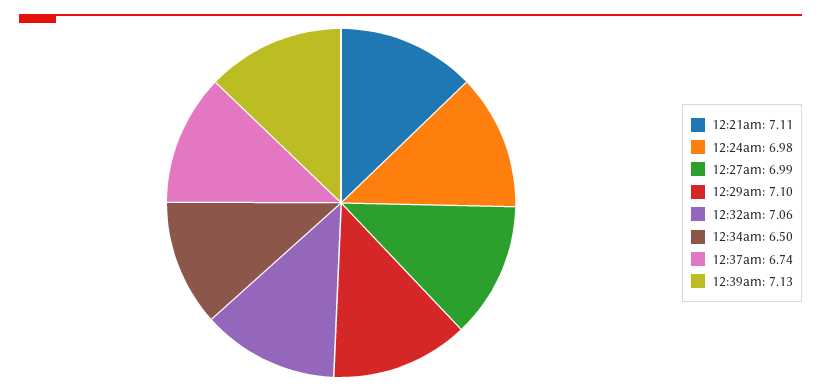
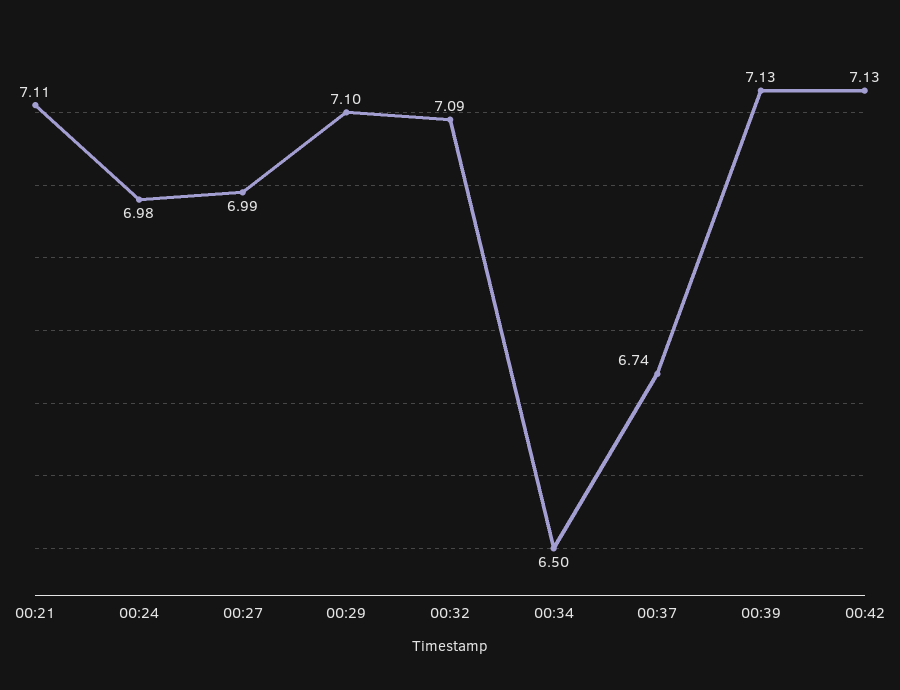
12:32am: 7.06 -> 7.09
00:42: none -> 7.13

